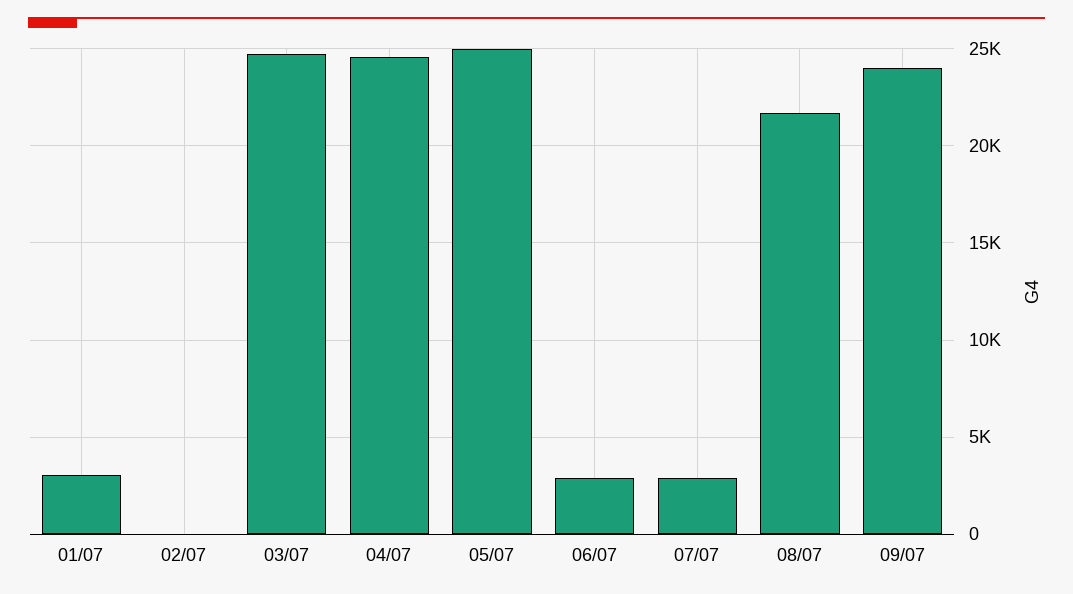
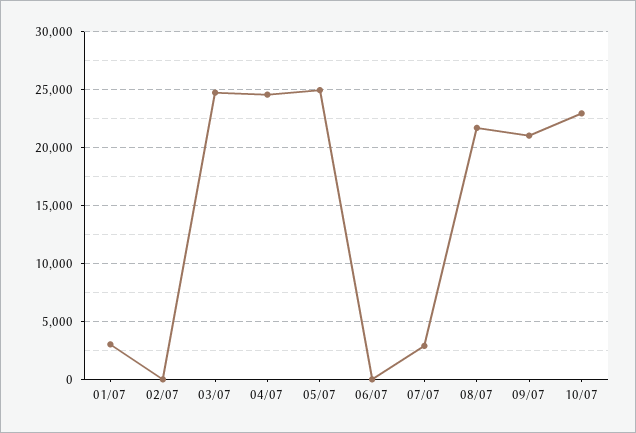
06/07: 3000 -> 0
09/07: 24000 -> 21000
10/07: none -> 23000

